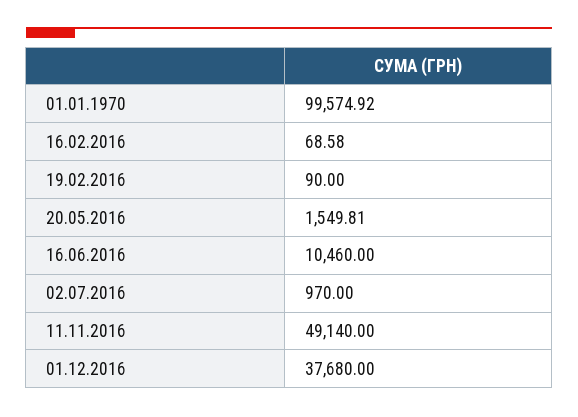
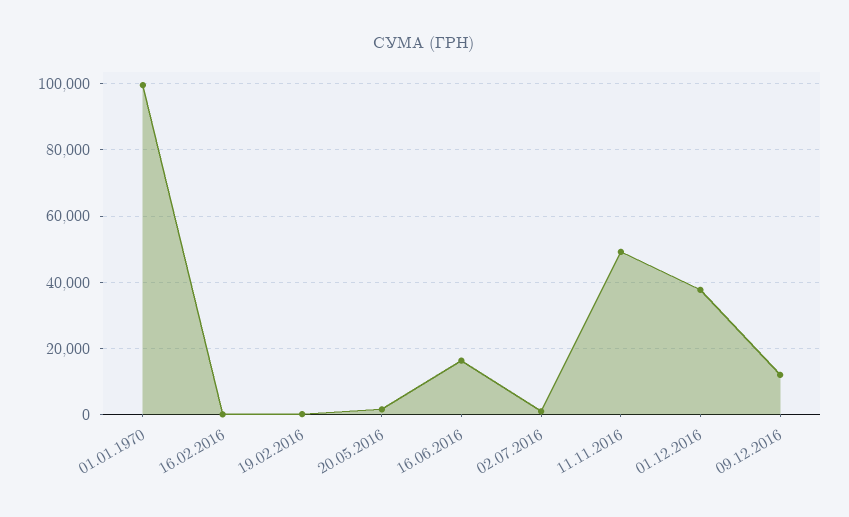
16.06.2016: 10460 -> 16000
09.12.2016: none -> 12000

